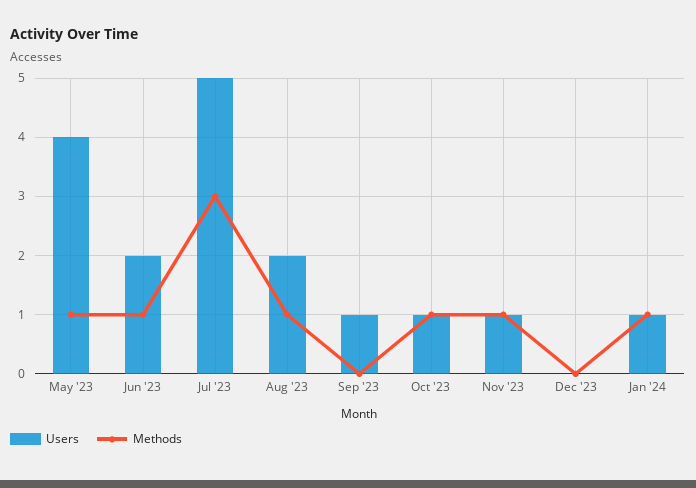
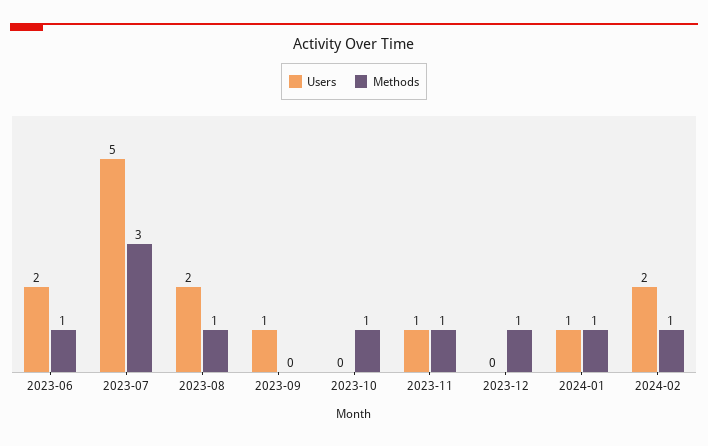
Users, May '23: 4 -> none
Methods, May '23: 1 -> none
Users, Oct '23: 1 -> 0
Methods, Dec '23: 0 -> 1
Users, 2024-02: none -> 2
Methods, 2024-02: none -> 1

